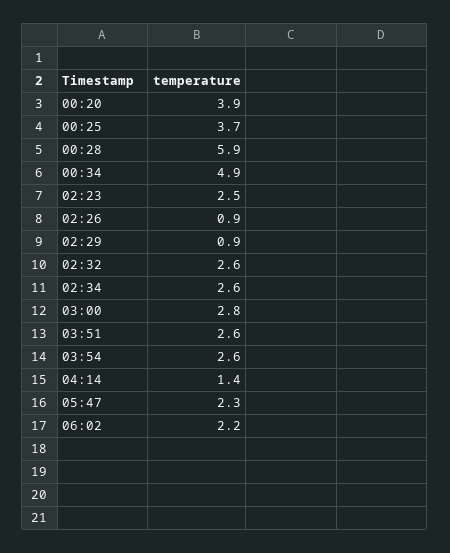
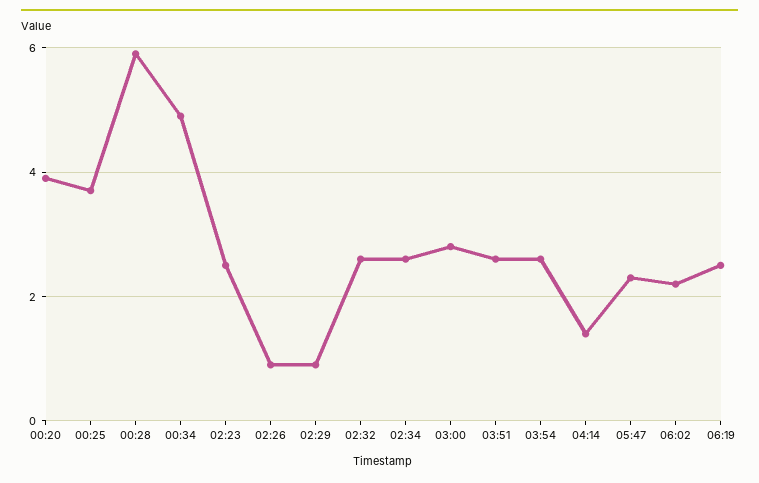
06:19: none -> 2.5

